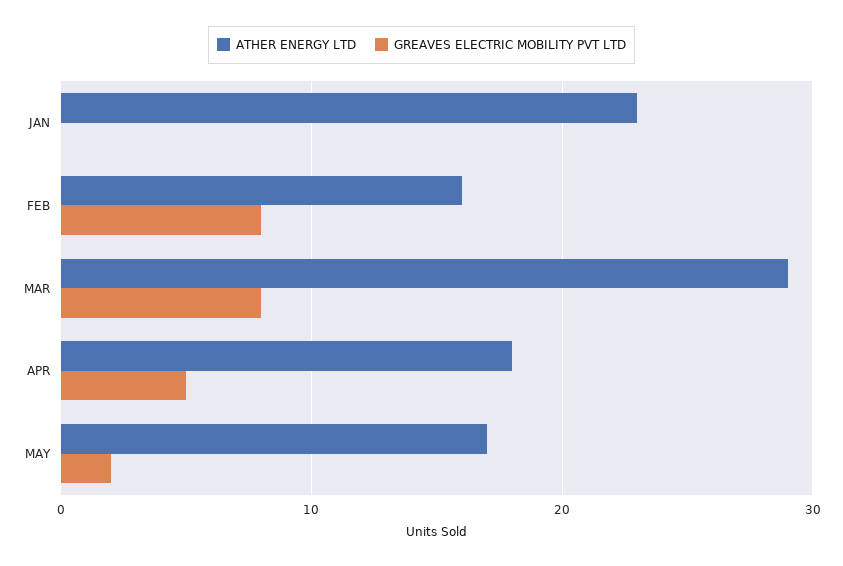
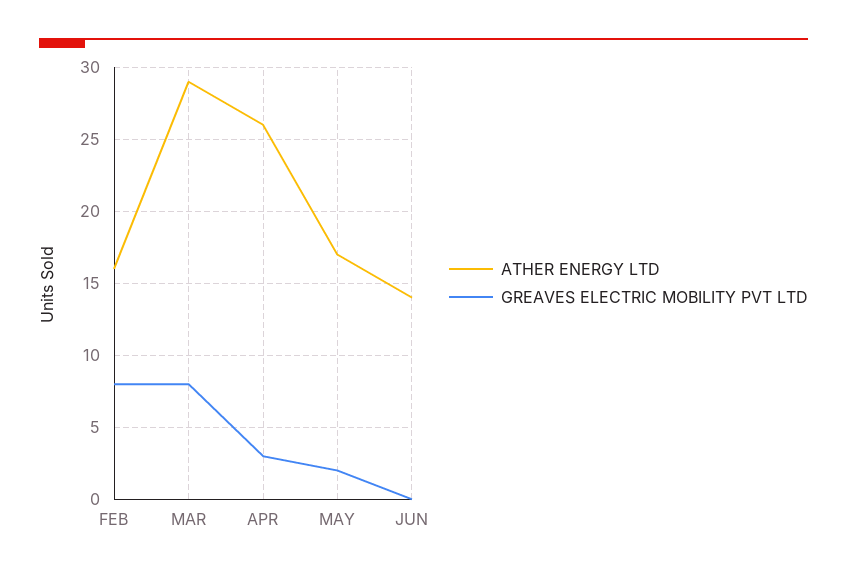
ATHER ENERGY LTD, JAN: 23 -> none
GREAVES ELECTRIC MOBILITY PVT LTD, JAN: 0 -> none
ATHER ENERGY LTD, APR: 18 -> 26
GREAVES ELECTRIC MOBILITY PVT LTD, APR: 5 -> 3
ATHER ENERGY LTD, JUN: none -> 14
GREAVES ELECTRIC MOBILITY PVT LTD, JUN: none -> 0

